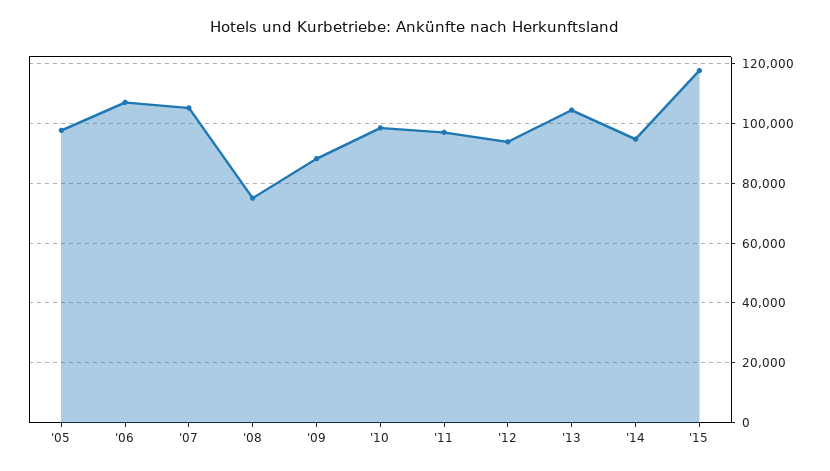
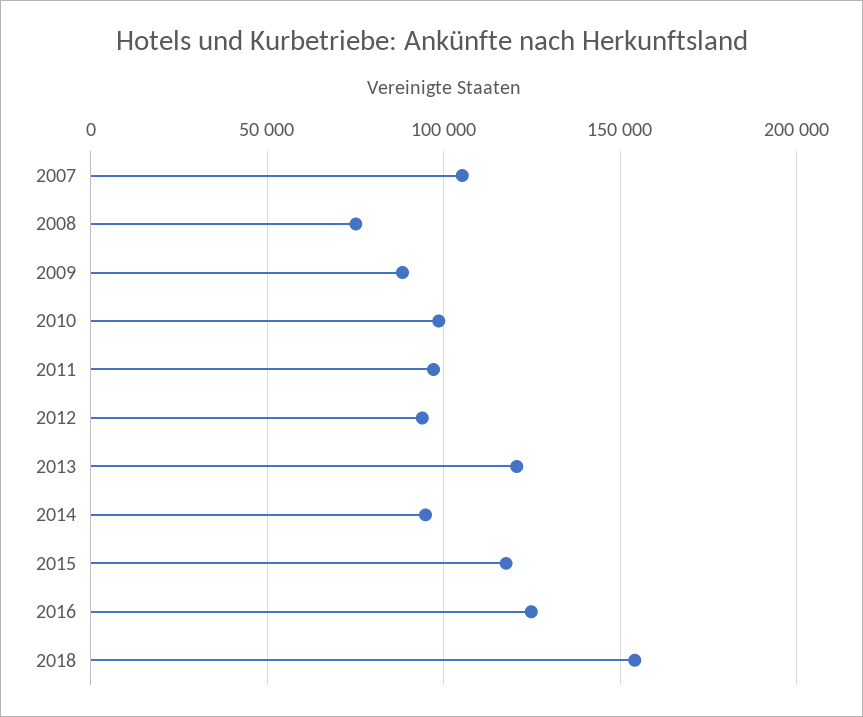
'05: 97500 -> none
'06: 107500 -> none
'13: 105000 -> 120000
2016: none -> 125000
2018: none -> 155000

